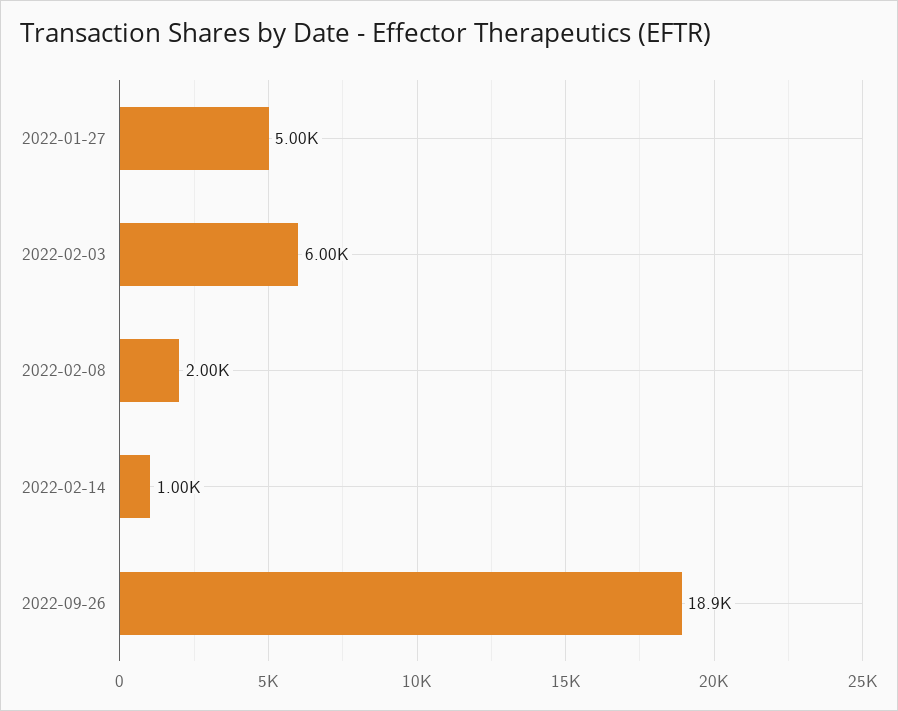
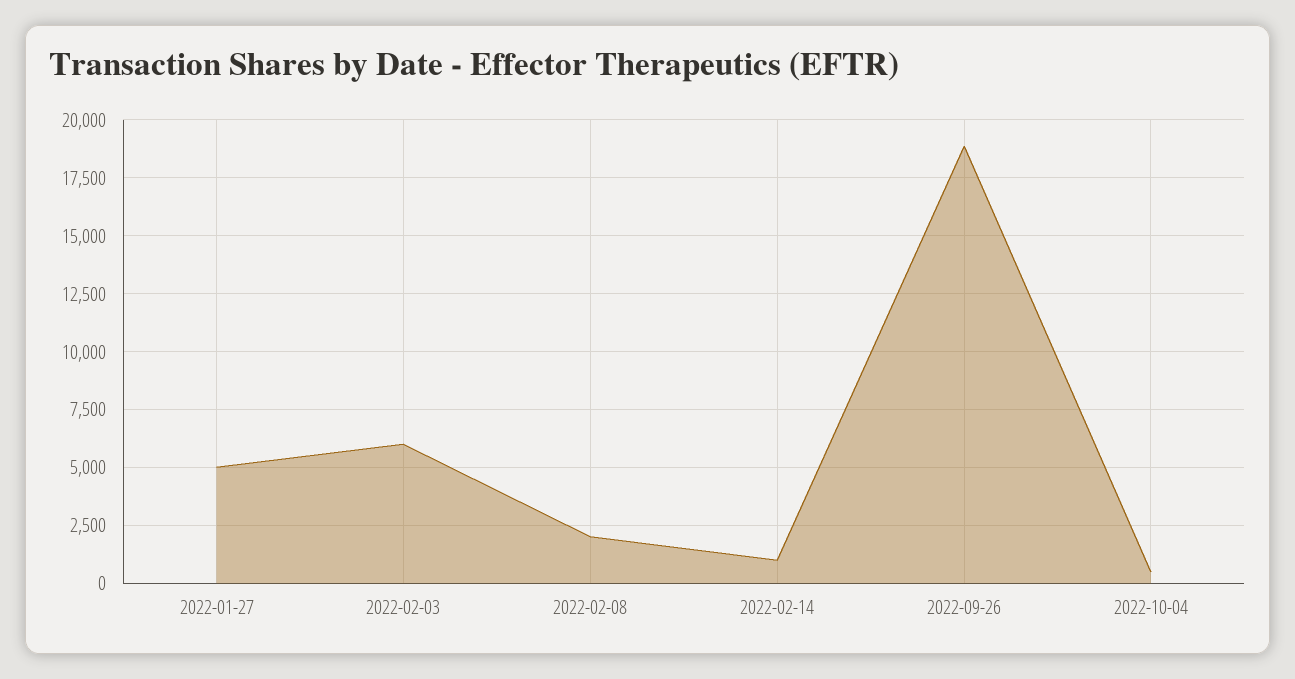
2022-10-04: none -> 500

